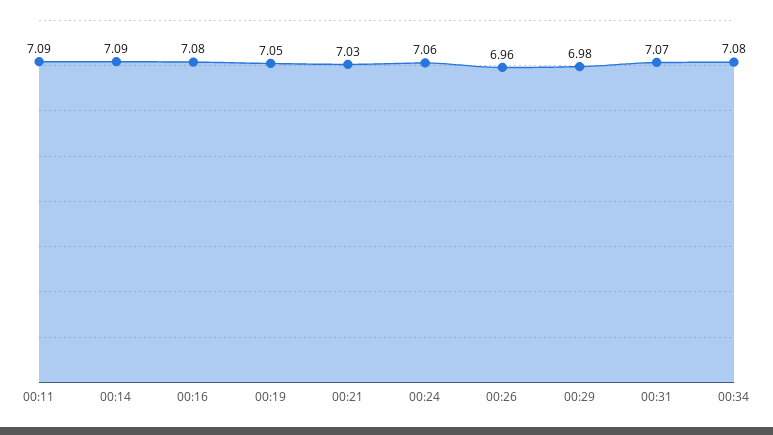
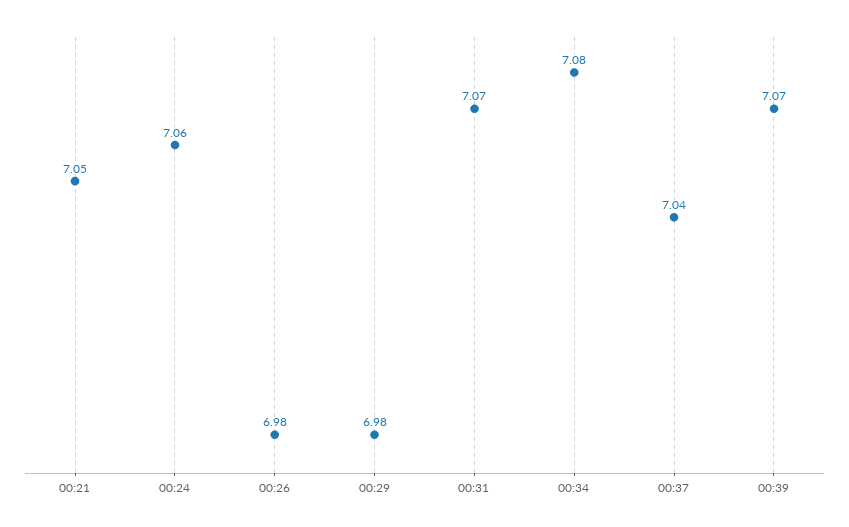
00:11: 7.09 -> none
00:14: 7.09 -> none
00:16: 7.08 -> none
00:19: 7.05 -> none
00:21: 7.03 -> 7.05
00:26: 6.96 -> 6.98
00:37: none -> 7.04
00:39: none -> 7.07

